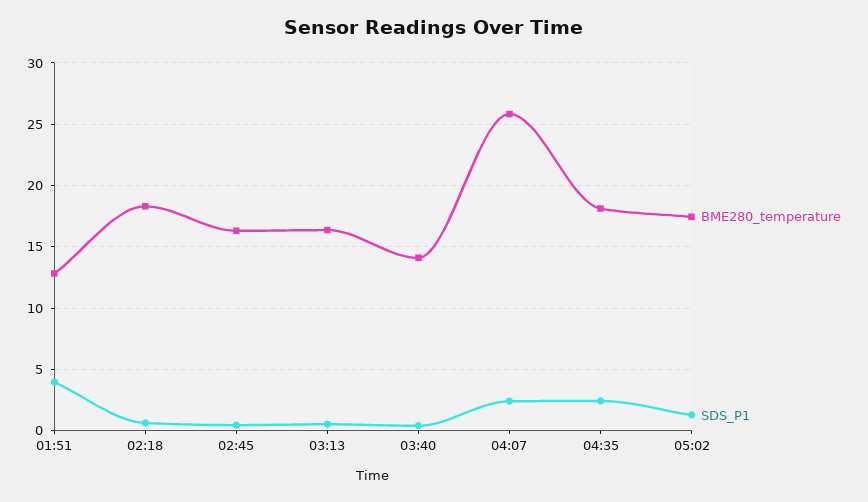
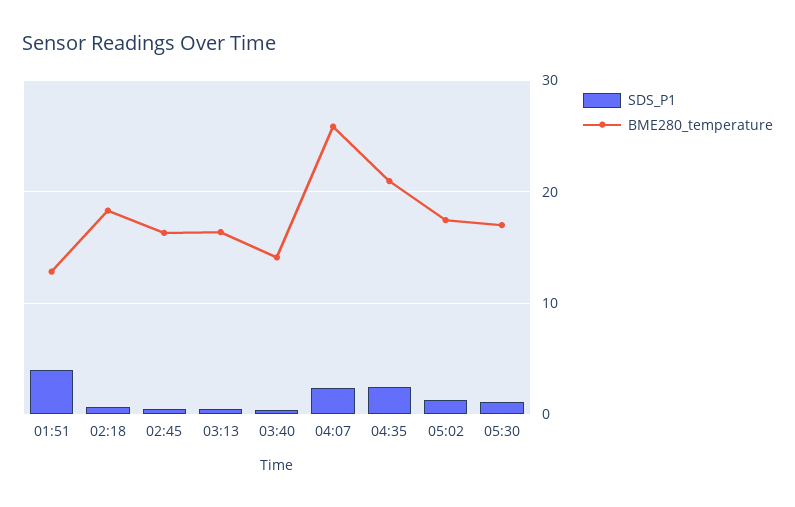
BME280_temperature, 04:35: 18 -> 21
SDS_P1, 05:30: none -> 1
BME280_temperature, 05:30: none -> 17

